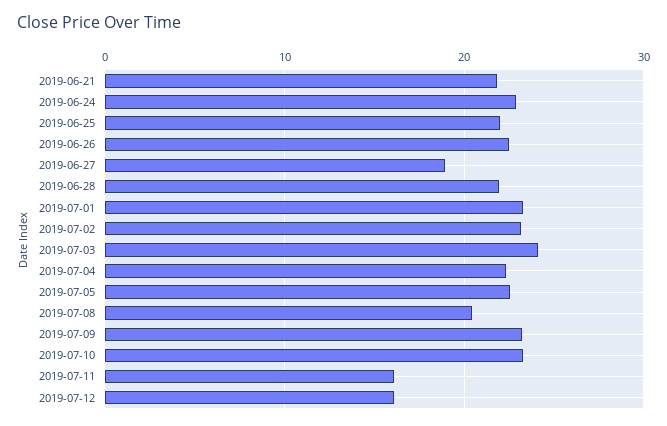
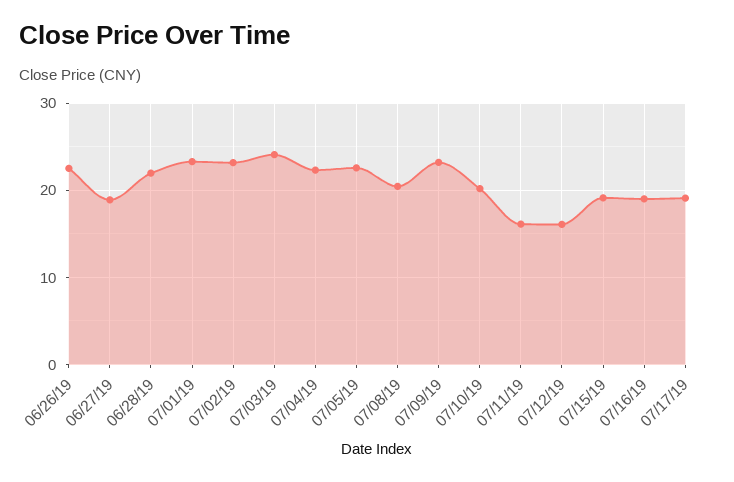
2019-06-21: 22 -> none
2019-06-24: 23 -> none
2019-06-25: 22 -> none
2019-07-10: 23 -> 20
07/15/19: none -> 19
07/16/19: none -> 19
07/17/19: none -> 19

